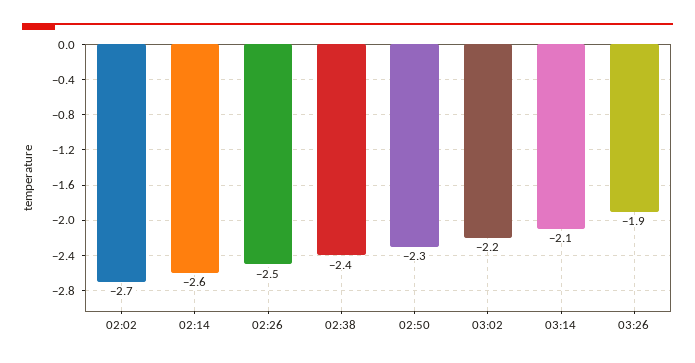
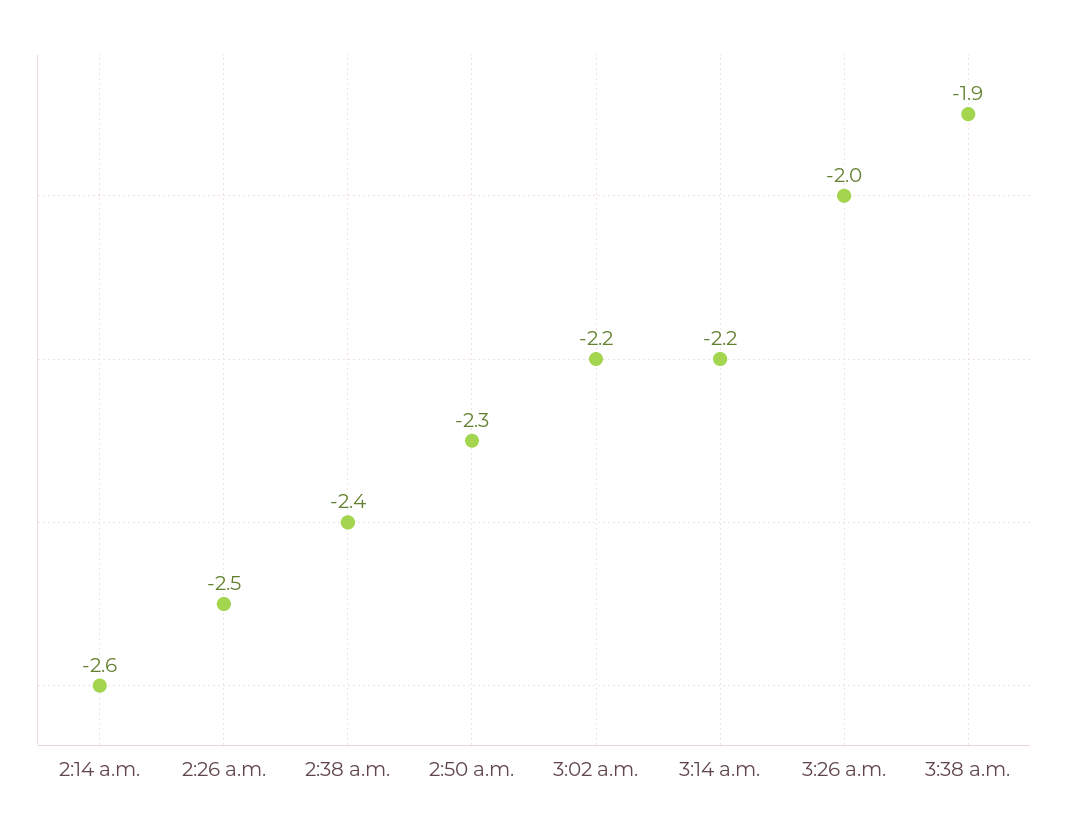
02:02: -2.7 -> none
03:14: -2.1 -> -2.2
03:26: -1.9 -> -2
3:38 a.m.: none -> -1.9

